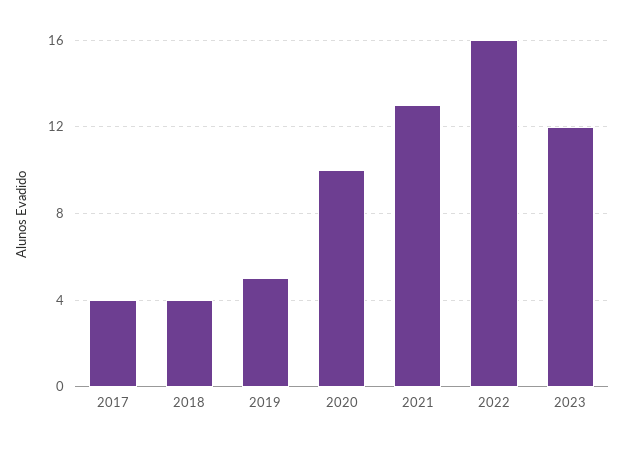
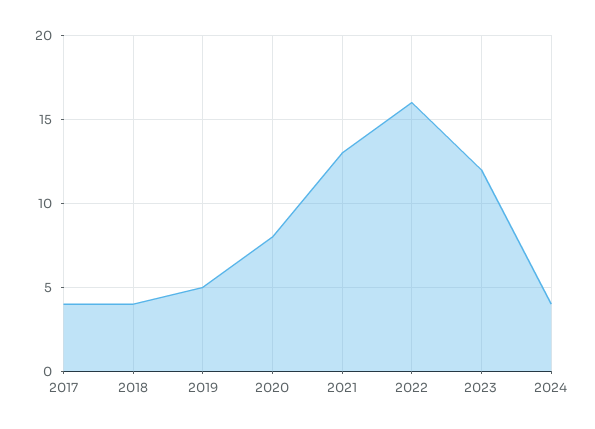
2020: 10 -> 8
2024: none -> 4

